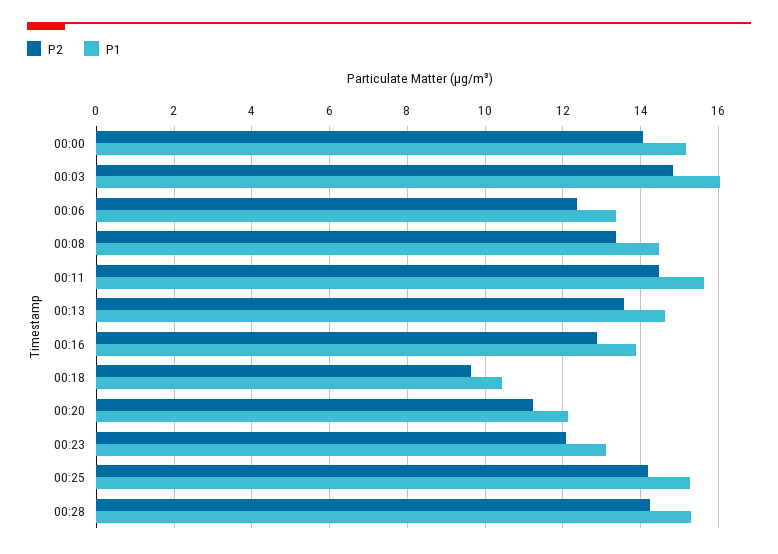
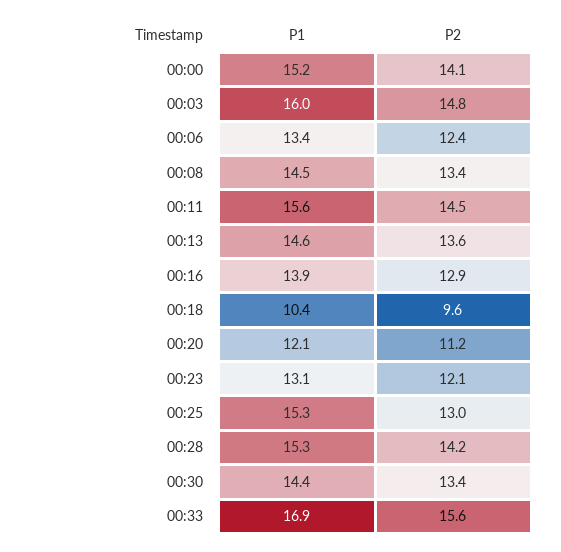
P2, 00:25: 14.2 -> 13
P1, 00:30: none -> 14.4
P2, 00:30: none -> 13.4
P1, 00:33: none -> 16.9
P2, 00:33: none -> 15.6

